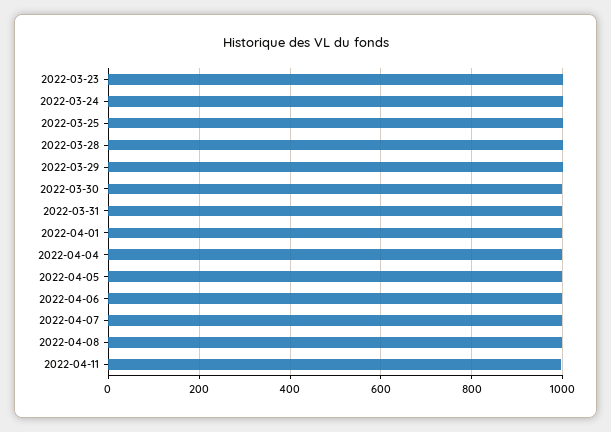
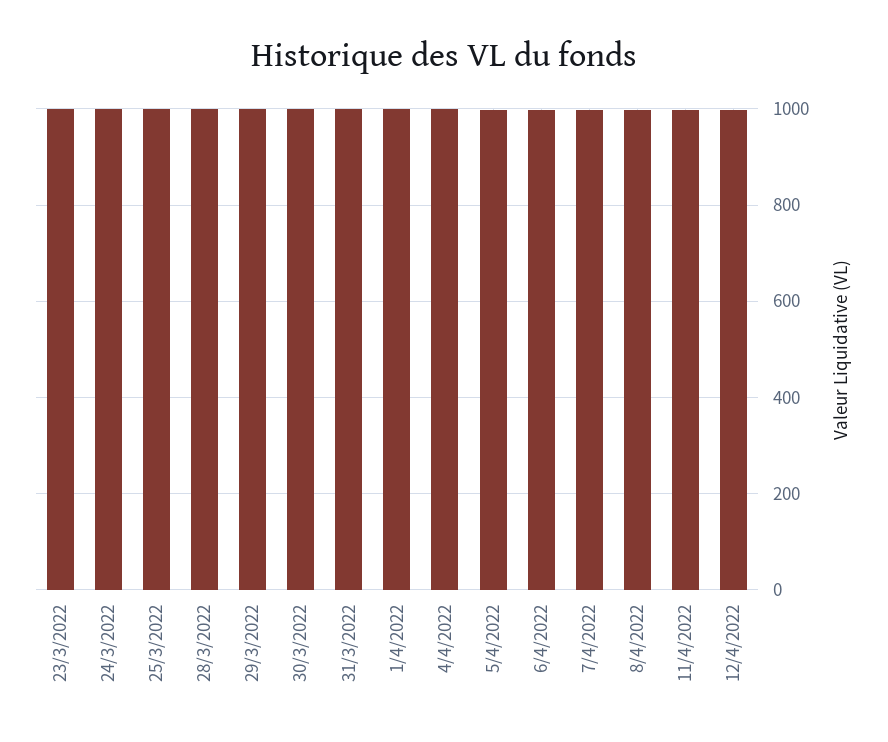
12/4/2022: none -> 1000

